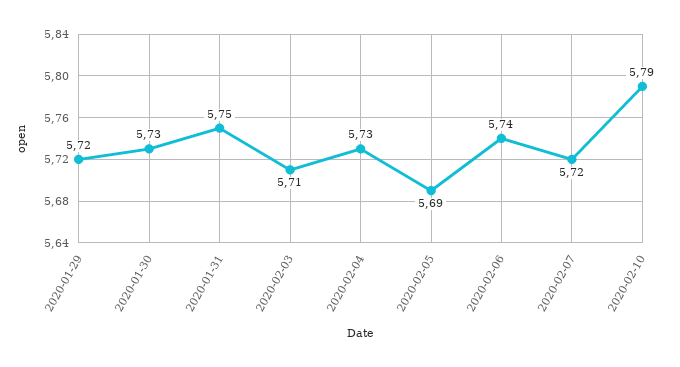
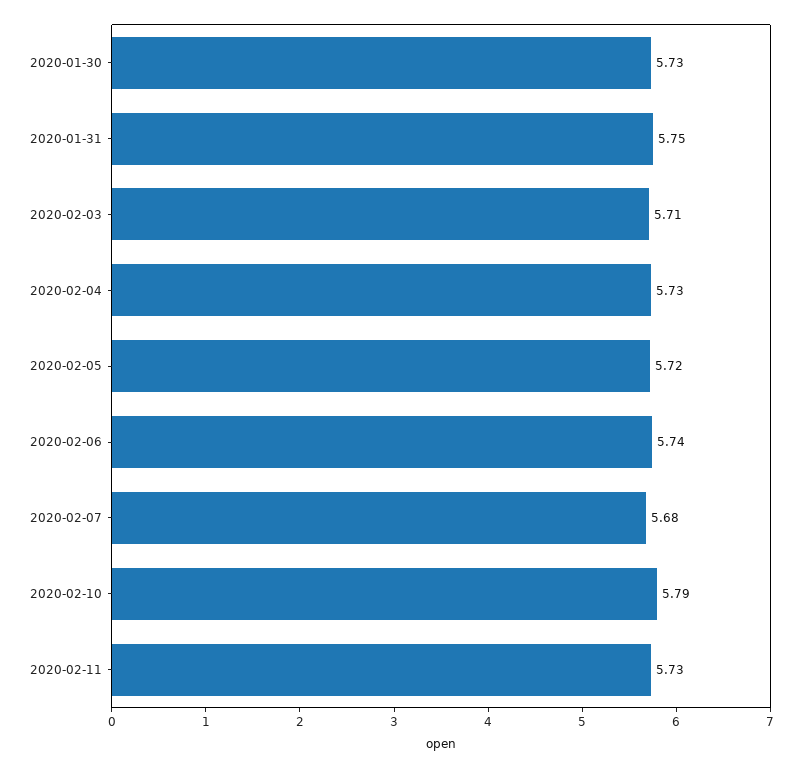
2020-01-29: 5.72 -> none
2020-02-05: 5.69 -> 5.72
2020-02-07: 5.72 -> 5.68
2020-02-11: none -> 5.73

